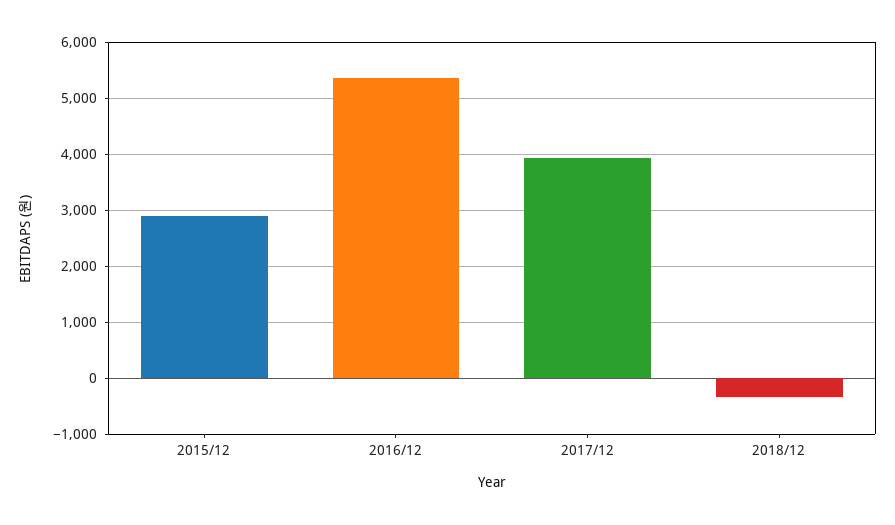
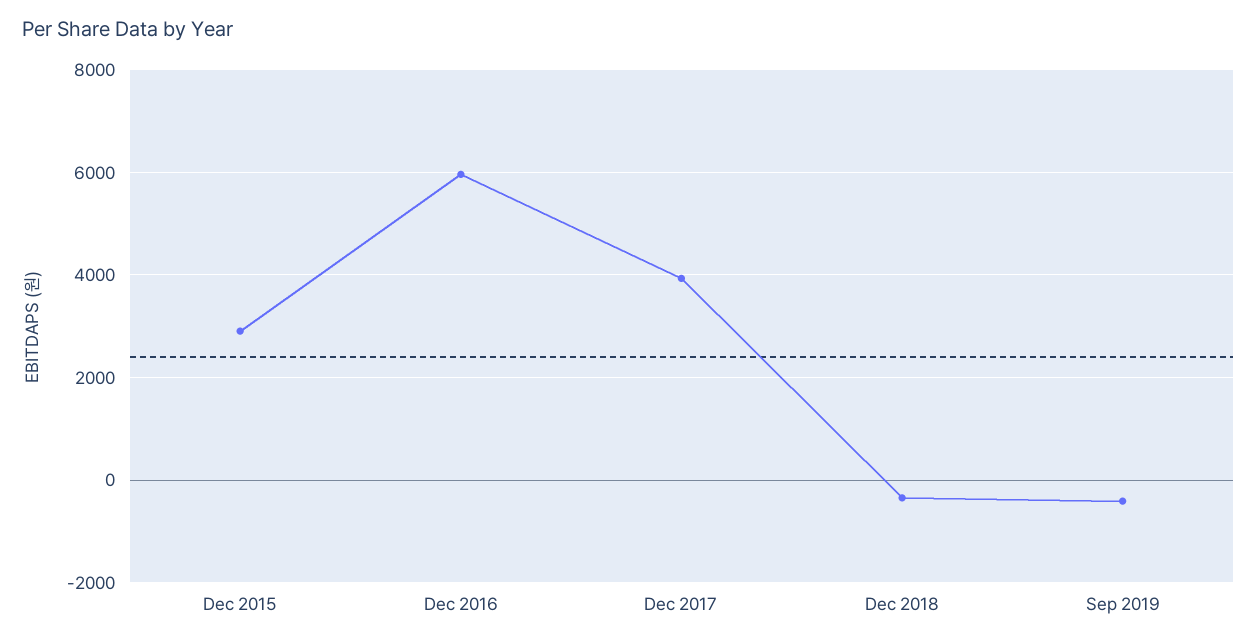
2016/12: 5400 -> 6000
Sep 2019: none -> -400

